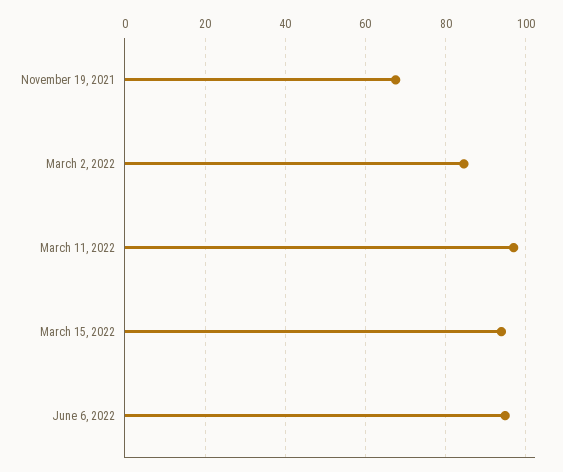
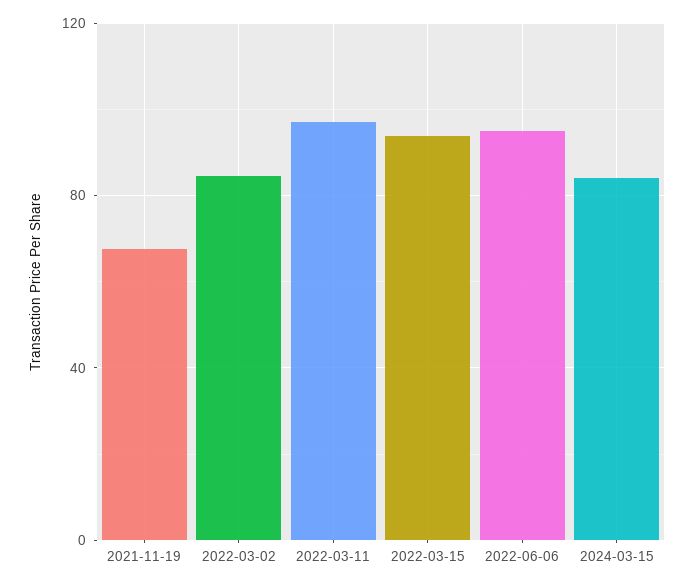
2024-03-15: none -> 85

